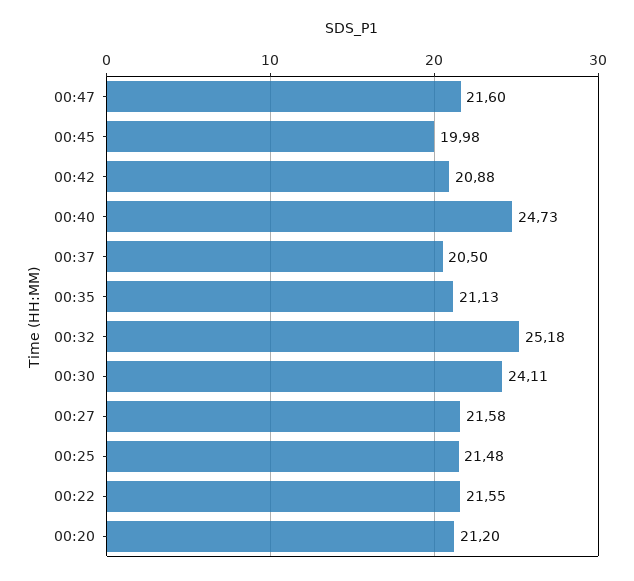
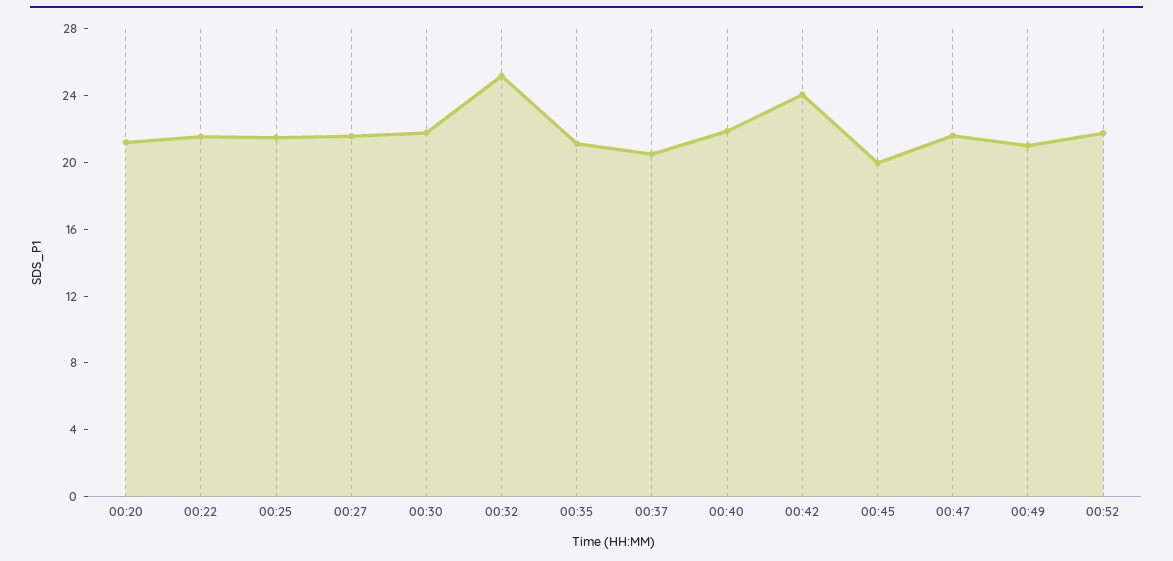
00:42: 20.88 -> 24
00:40: 24.73 -> 22
00:30: 24.11 -> 22
00:49: none -> 21
00:52: none -> 22

